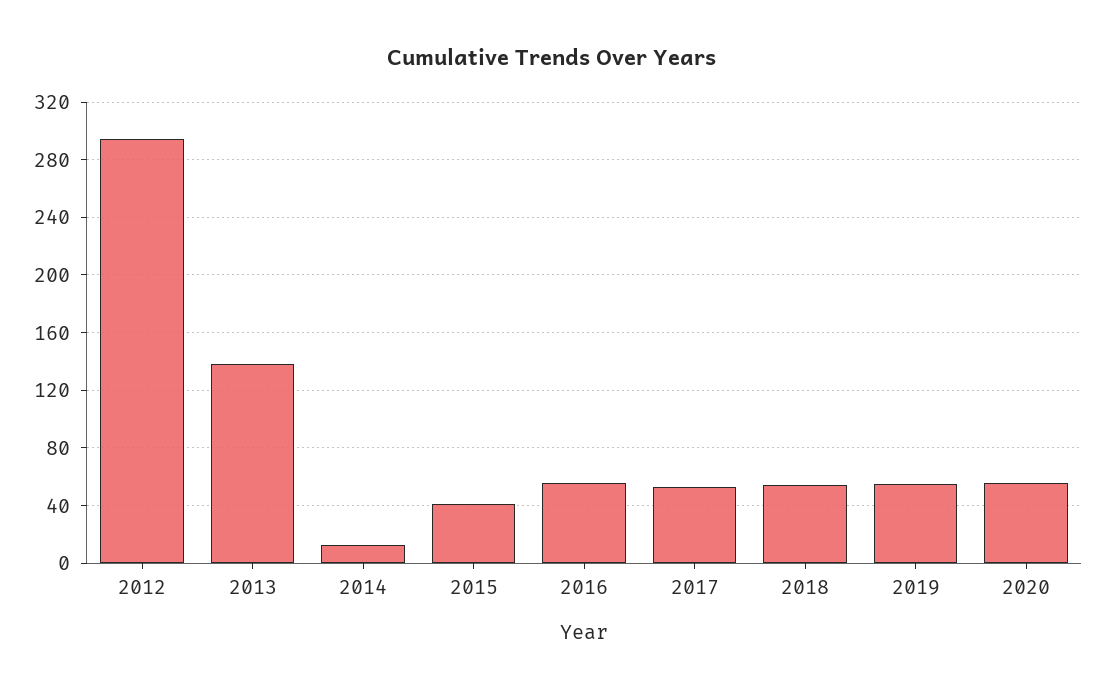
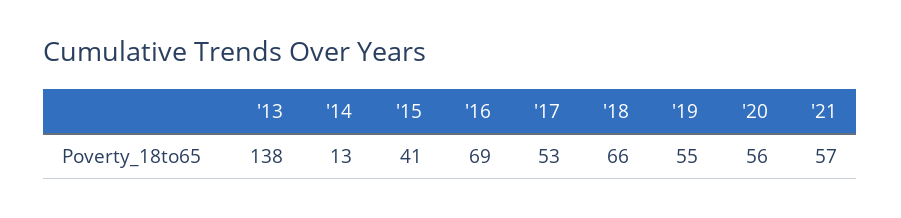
2012: 295 -> none
2016: 55 -> 69
2018: 55 -> 66
'21: none -> 57

